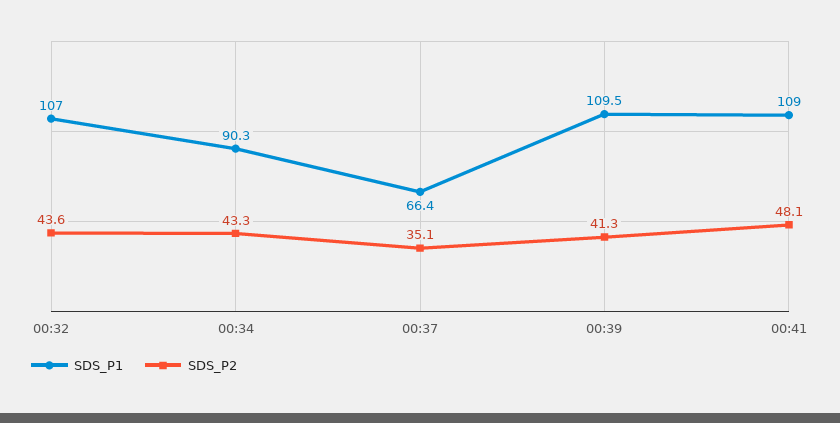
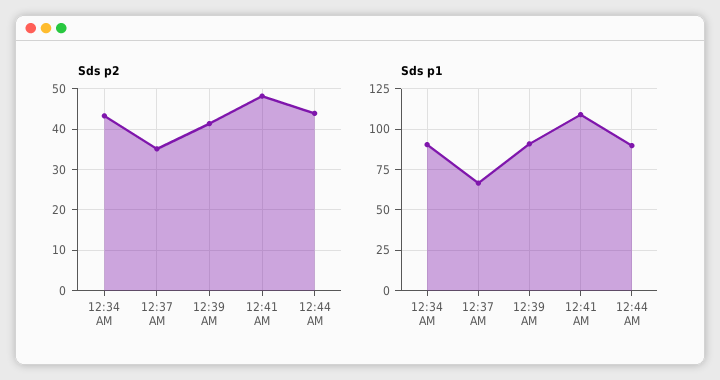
SDS_P1, 00:32: 107 -> none
SDS_P2, 00:32: 43.6 -> none
SDS_P1, 00:39: 109.5 -> 90
SDS_P2, 12:44 AM: none -> 44
SDS_P1, 12:44 AM: none -> 90

